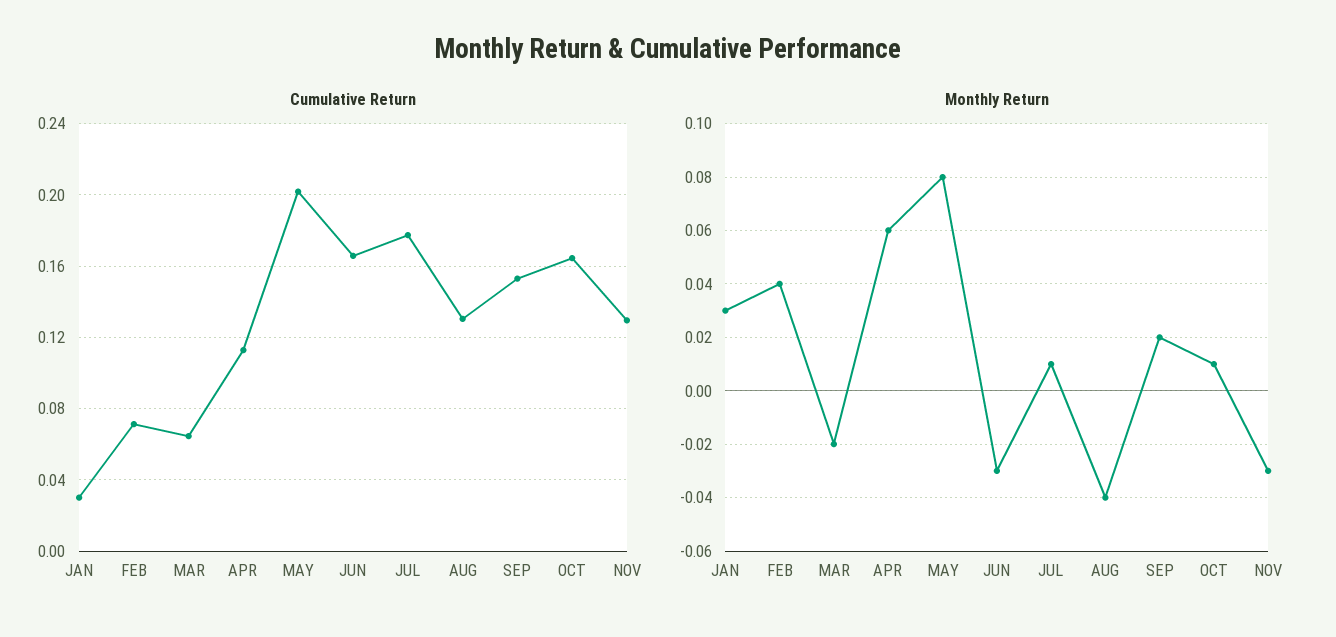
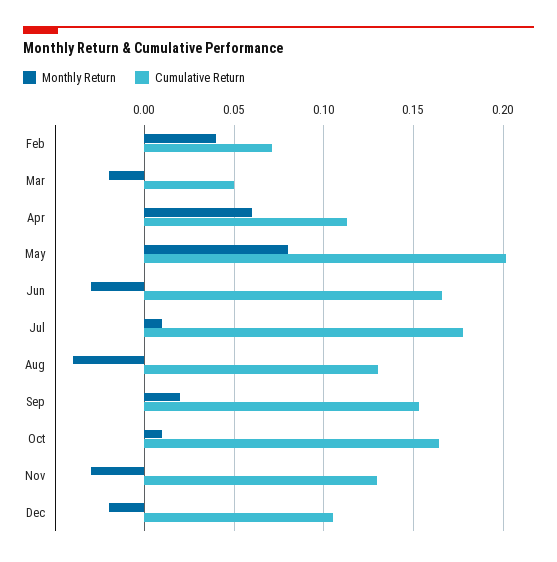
Cumulative Return, JAN: 0.03 -> none
Cumulative Return, MAR: 0.065 -> 0.05
Monthly Return, JAN: 0.03 -> none
Monthly Return, Dec: none -> -0.02
Cumulative Return, Dec: none -> 0.105

